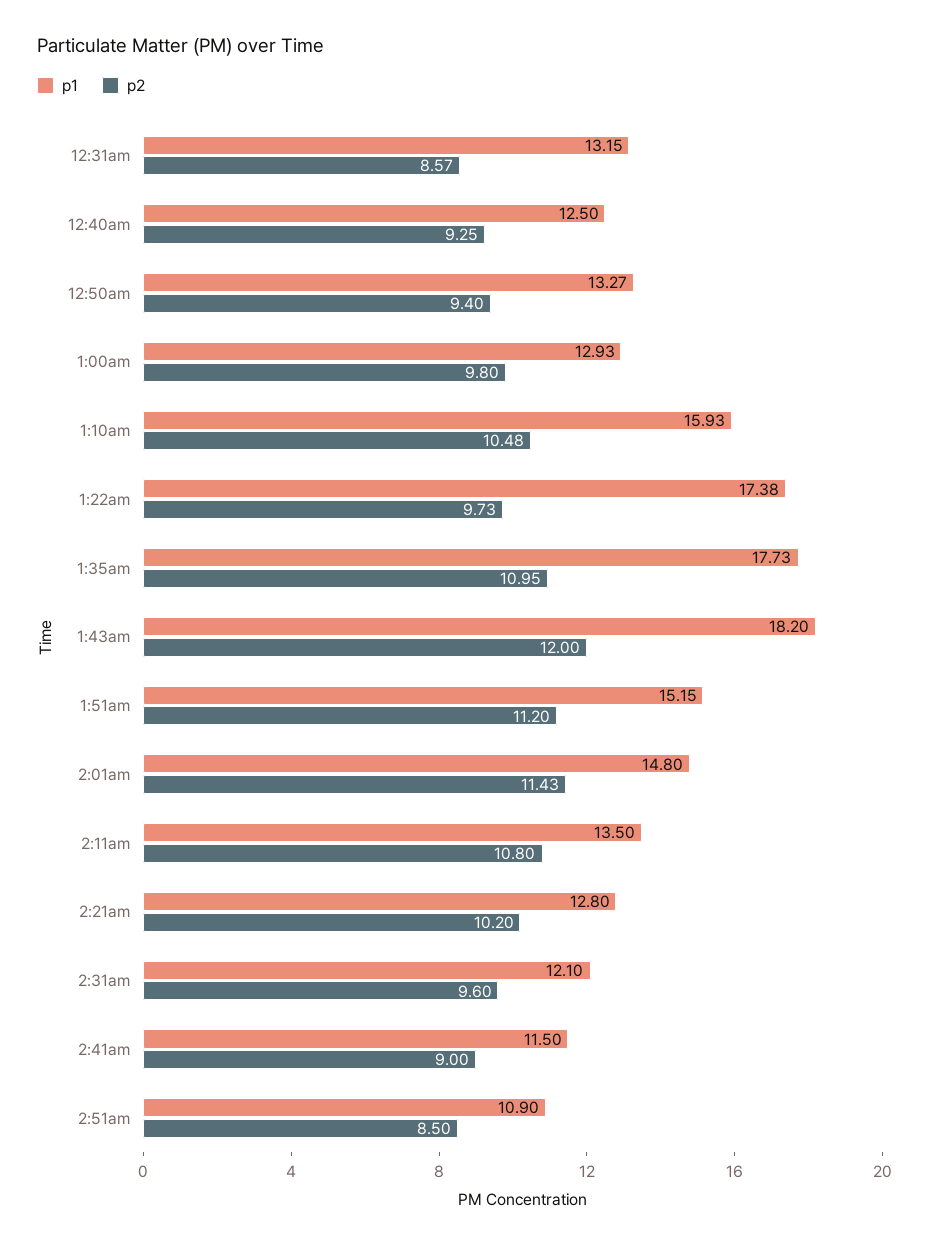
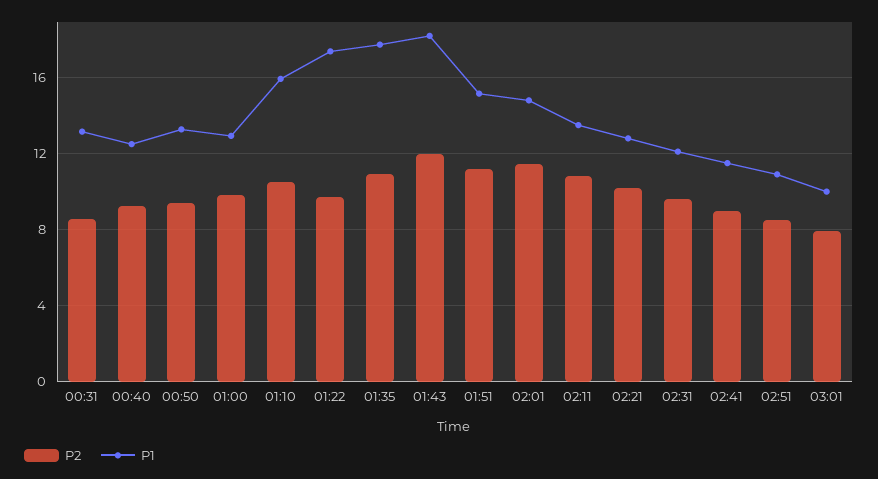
p2, 03:01: none -> 8
p1, 03:01: none -> 10

